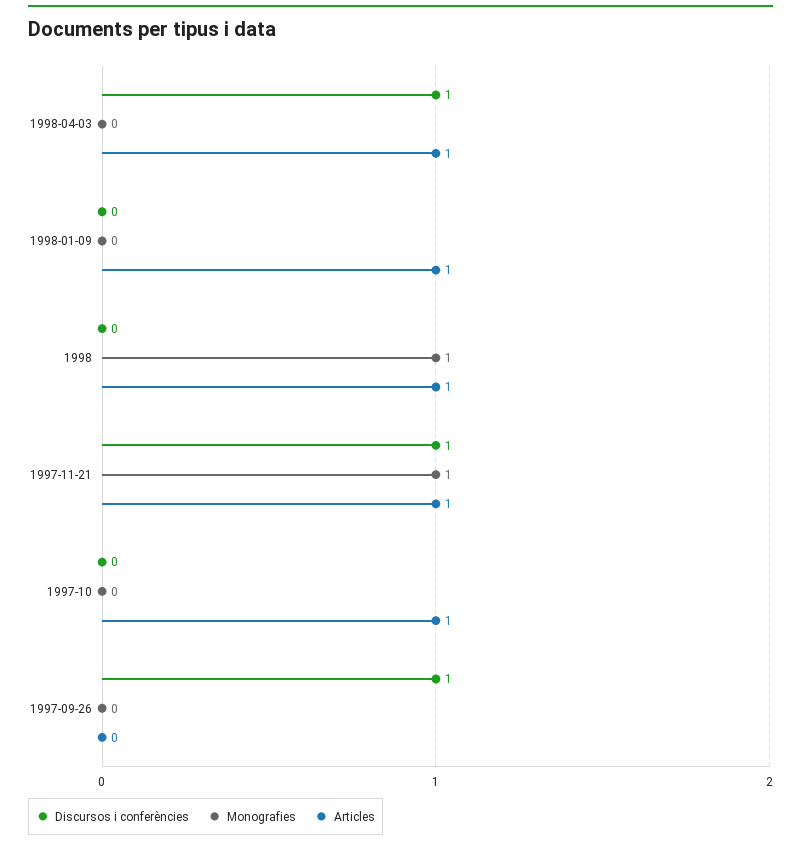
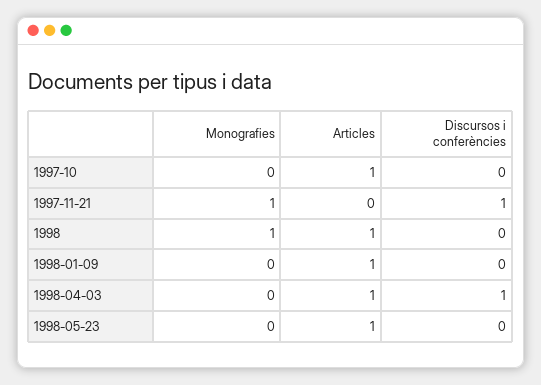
Articles, 1997-11-21: 1 -> 0
Discursos i conferències, 1997-09-26: 1 -> none
Monografies, 1997-09-26: 0 -> none
Articles, 1997-09-26: 0 -> none
Monografies, 1998-05-23: none -> 0
Articles, 1998-05-23: none -> 1
Discursos i conferències, 1998-05-23: none -> 0

